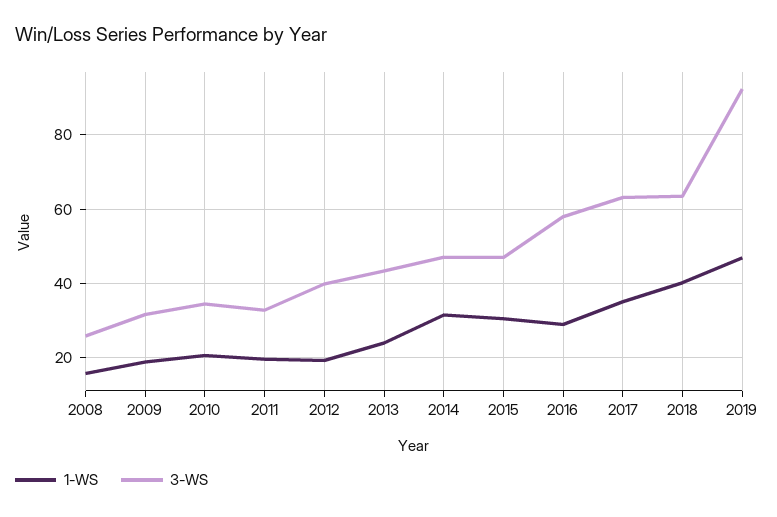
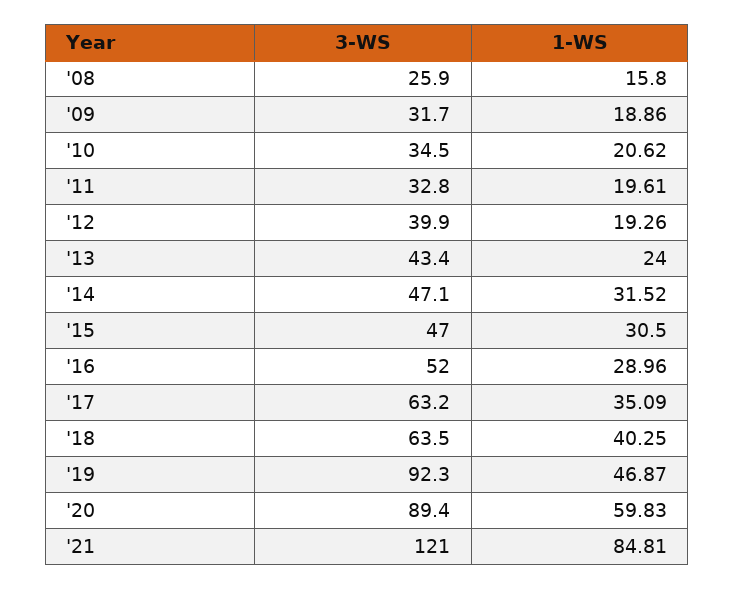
3-WS, 2016: 58 -> 52
3-WS, '20: none -> 89.4
1-WS, '20: none -> 59.83
3-WS, '21: none -> 121
1-WS, '21: none -> 84.81

